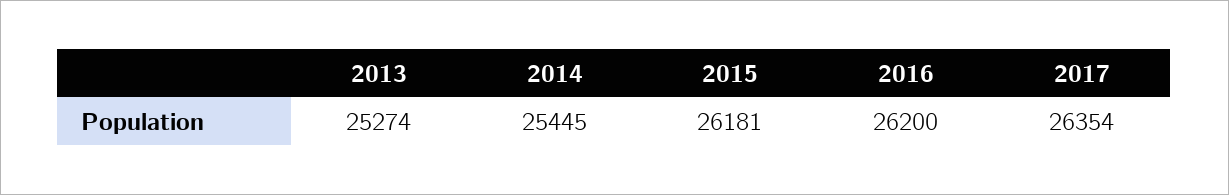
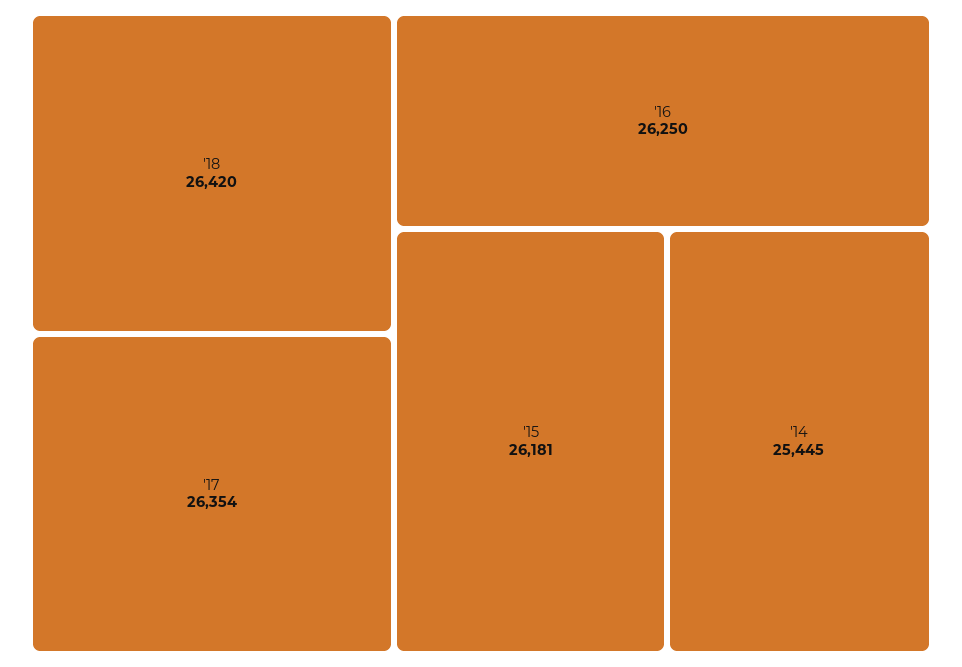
2013: 25274 -> none
2016: 26200 -> 26250
'18: none -> 26420

